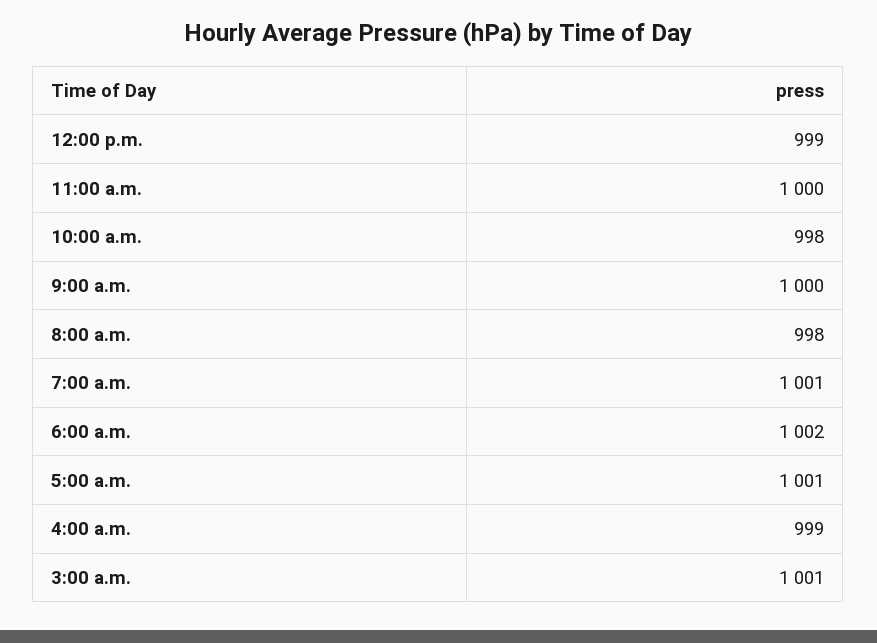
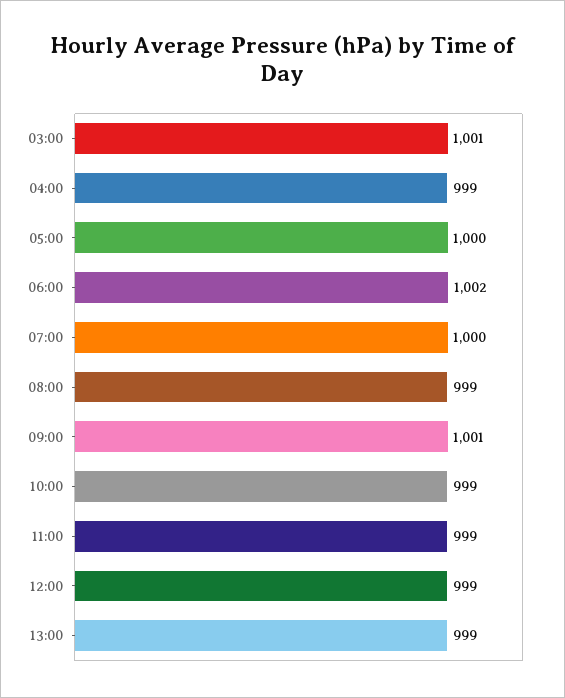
11:00 a.m.: 1000 -> 999
10:00 a.m.: 998 -> 999
9:00 a.m.: 1000 -> 1001
8:00 a.m.: 998 -> 999
7:00 a.m.: 1001 -> 1000
5:00 a.m.: 1001 -> 1000
13:00: none -> 999

